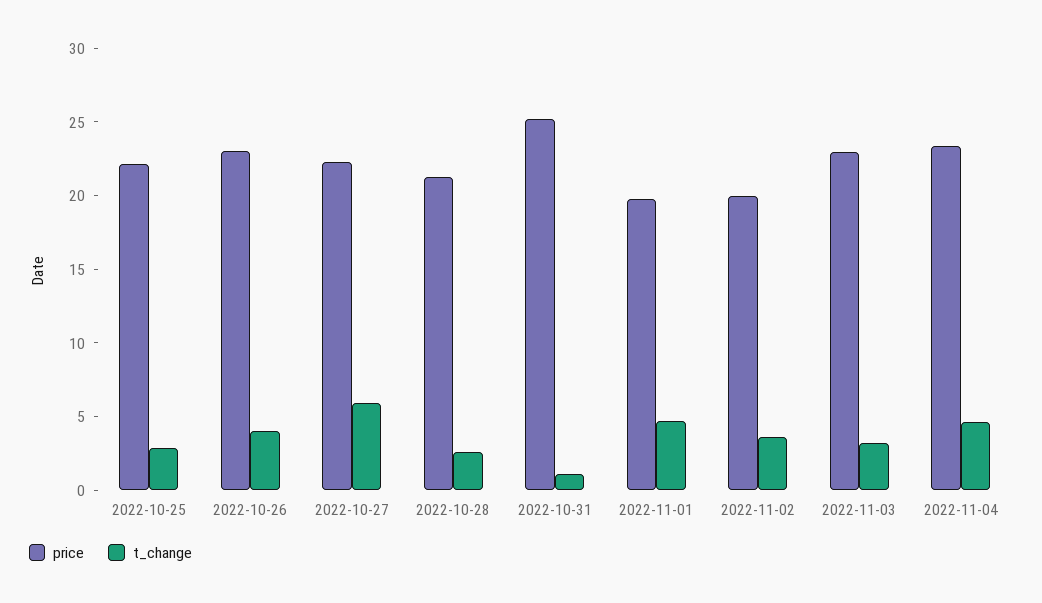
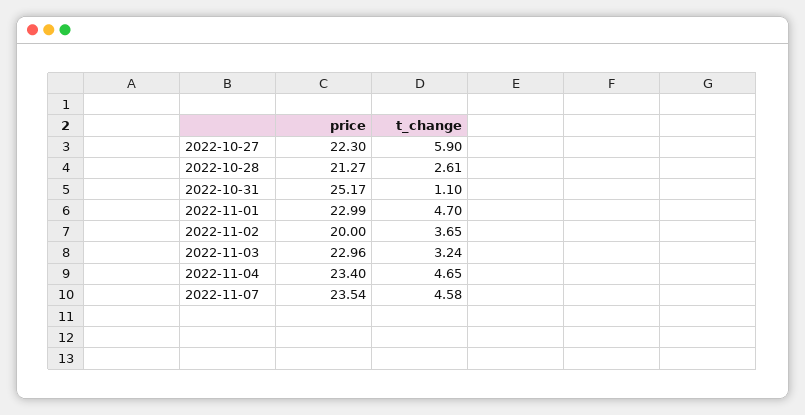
price, 2022-10-25: 22 -> none
t_change, 2022-10-25: 3 -> none
price, 2022-10-26: 23 -> none
t_change, 2022-10-26: 4 -> none
price, 2022-11-01: 20 -> 22.99
price, 2022-11-07: none -> 23.54
t_change, 2022-11-07: none -> 4.58

